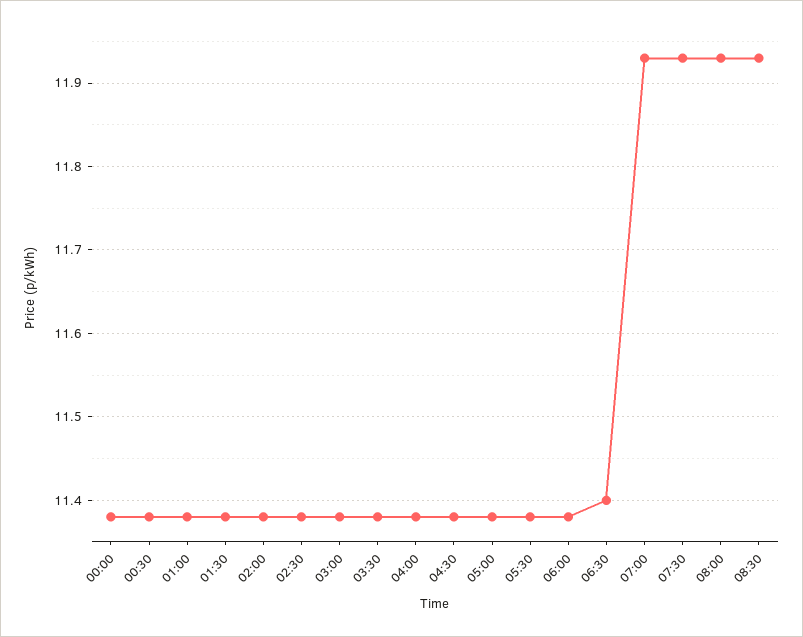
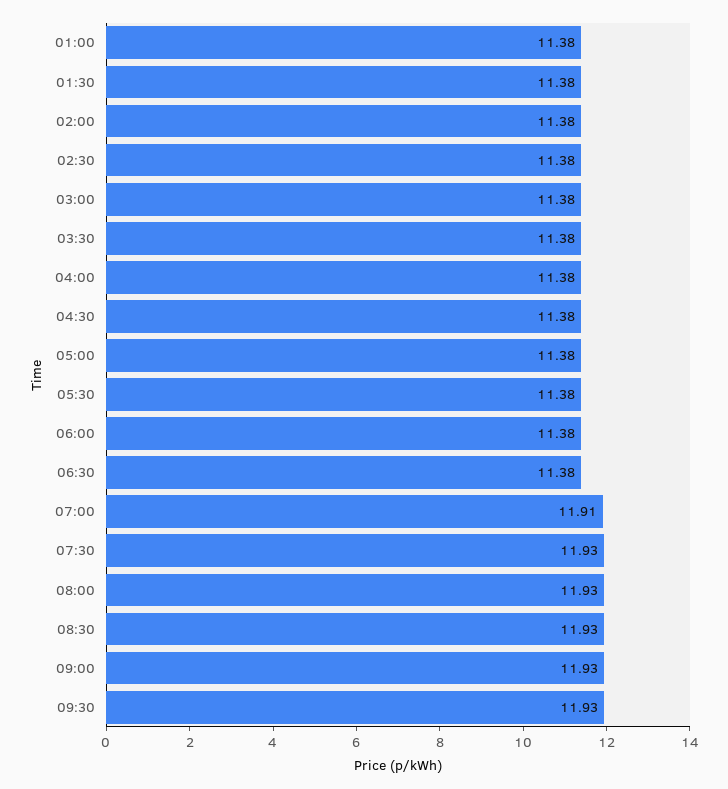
00:00: 11.38 -> none
00:30: 11.38 -> none
06:30: 11.4 -> 11.38
07:00: 11.93 -> 11.91
09:00: none -> 11.93
09:30: none -> 11.93

